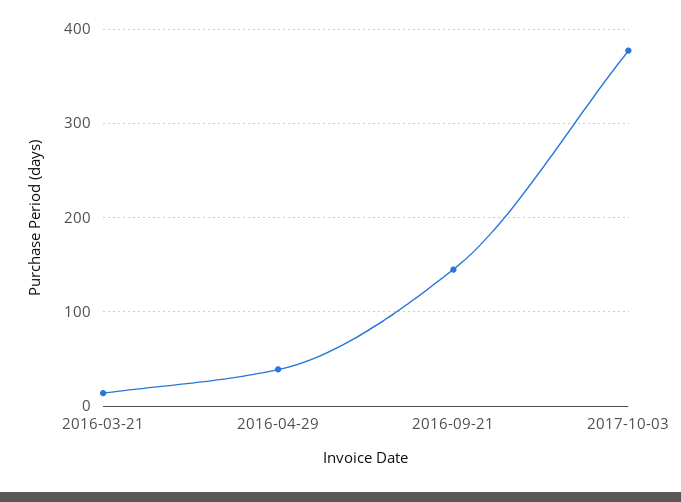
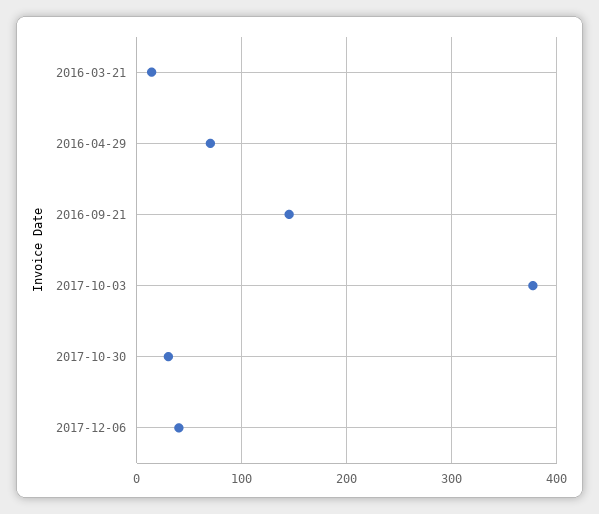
2016-04-29: 40 -> 70
2017-10-30: none -> 30
2017-12-06: none -> 40

